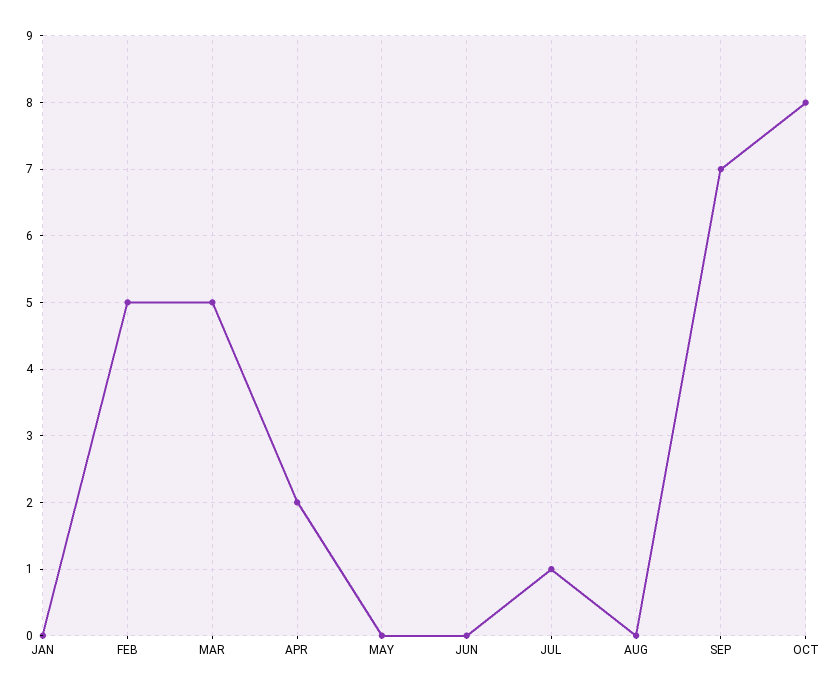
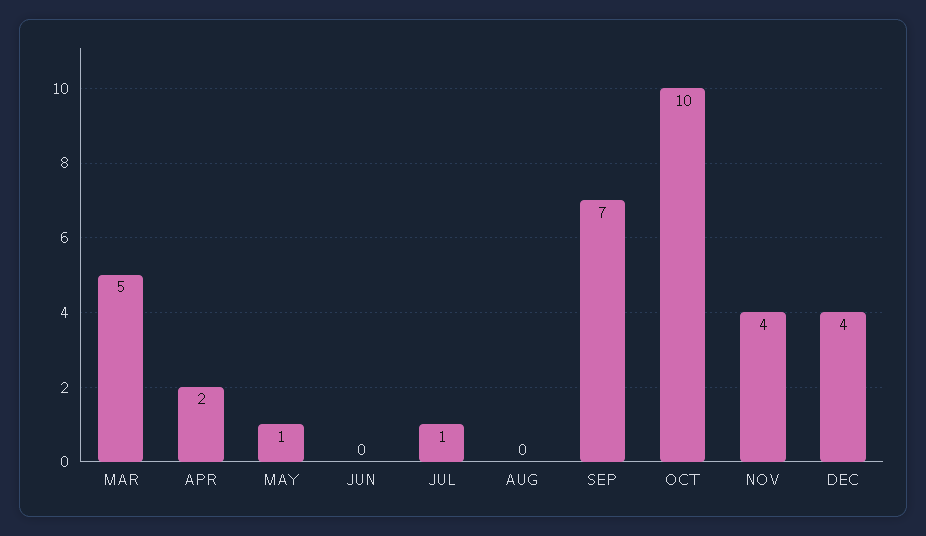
JAN: 0 -> none
FEB: 5 -> none
MAY: 0 -> 1
OCT: 8 -> 10
NOV: none -> 4
DEC: none -> 4

